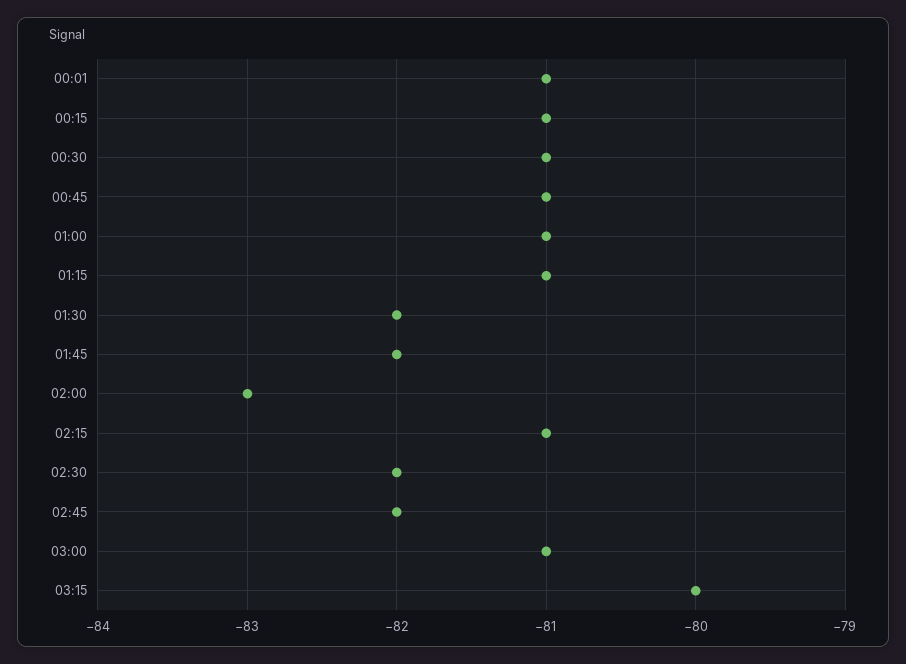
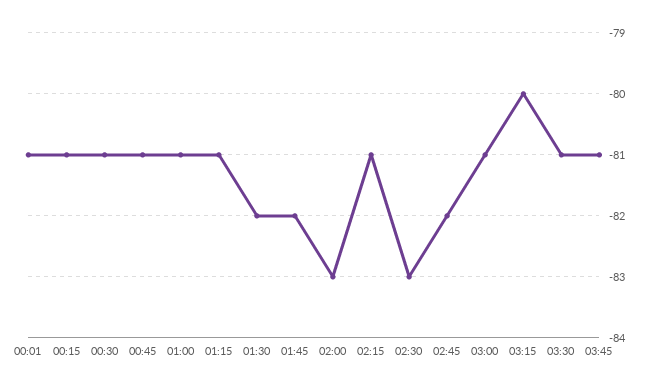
02:30: -82 -> -83
03:30: none -> -81
03:45: none -> -81

